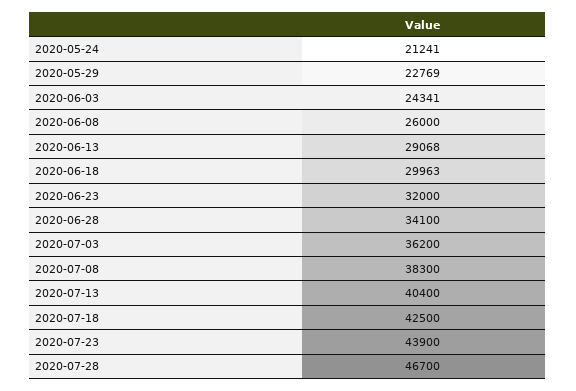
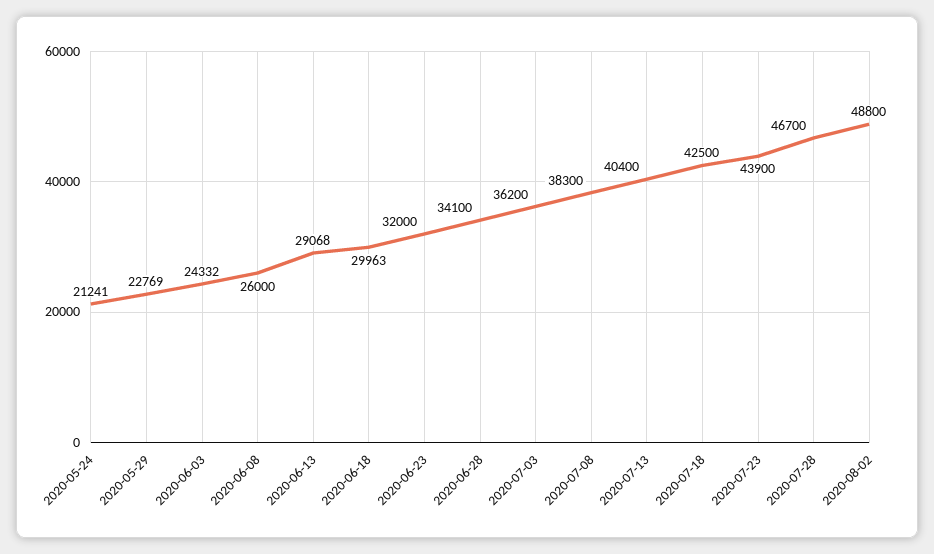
2020-06-03: 24341 -> 24332
2020-08-02: none -> 48800

